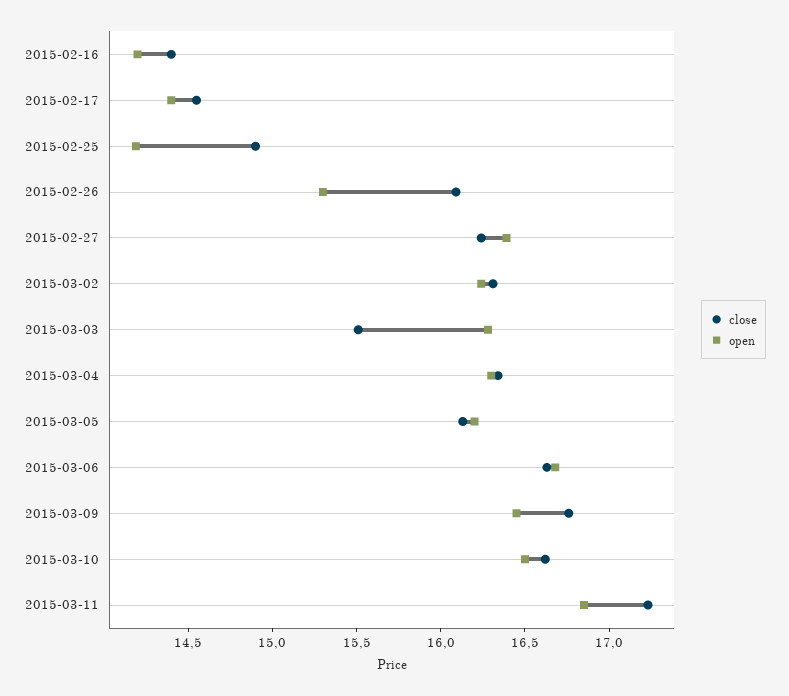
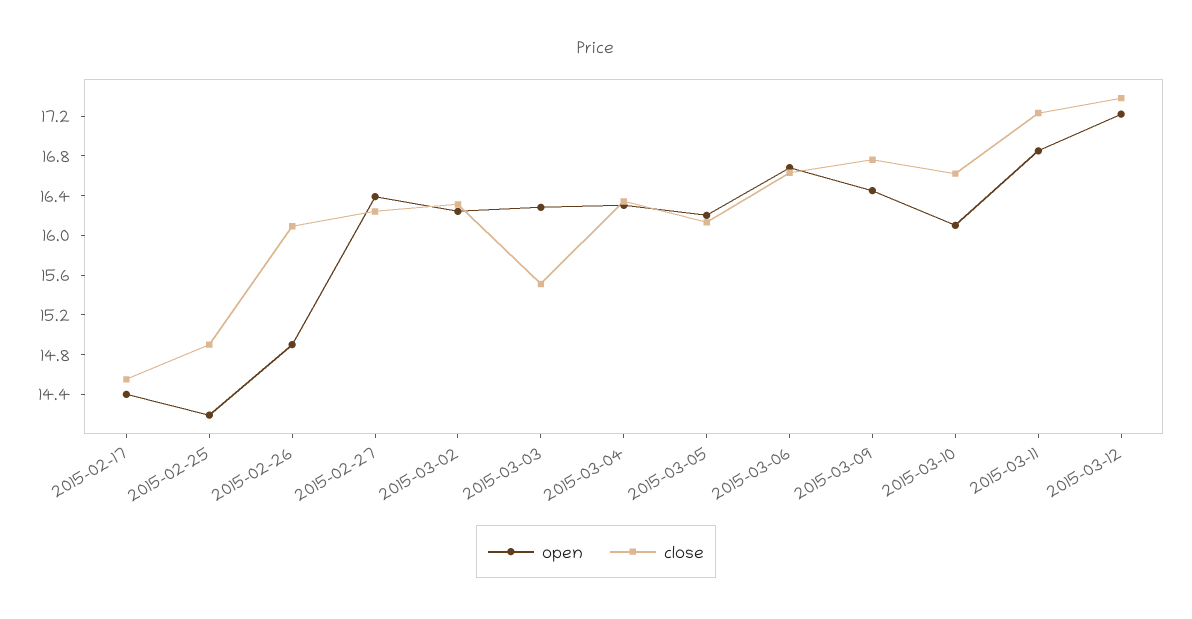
close, 2015-02-16: 14.4 -> none
open, 2015-02-16: 14.2 -> none
open, 2015-02-26: 15.3 -> 14.9
open, 2015-03-10: 16.5 -> 16.1
open, 2015-03-12: none -> 17.2
close, 2015-03-12: none -> 17.4

